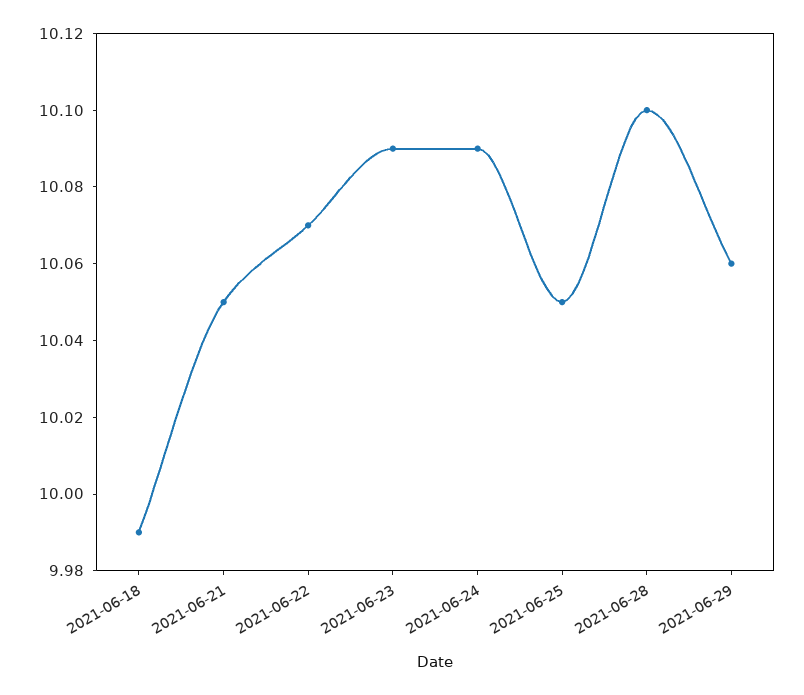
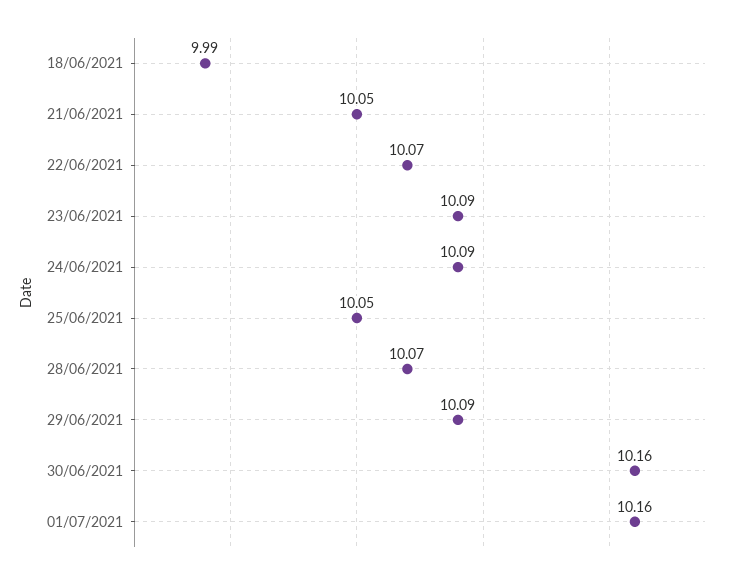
2021-06-28: 10.1 -> 10.07
2021-06-29: 10.06 -> 10.09
30/06/2021: none -> 10.16
01/07/2021: none -> 10.16

